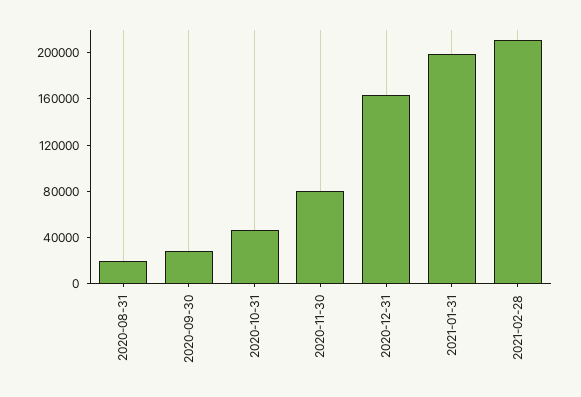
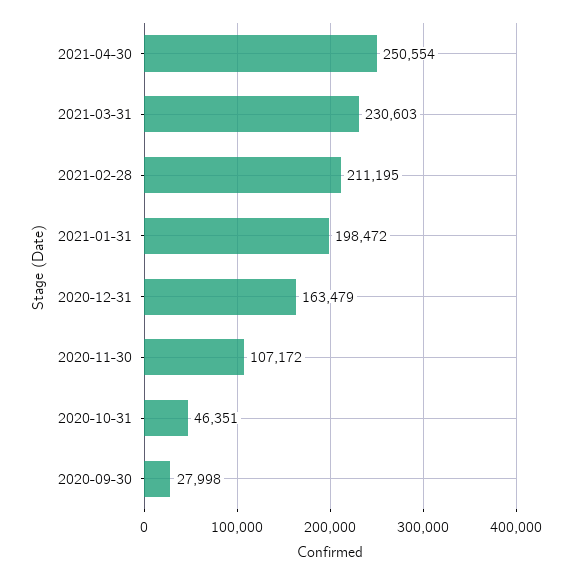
2020-08-31: 20000 -> none
2020-11-30: 80000 -> 107172
2021-04-30: none -> 250554
2021-03-31: none -> 230603

